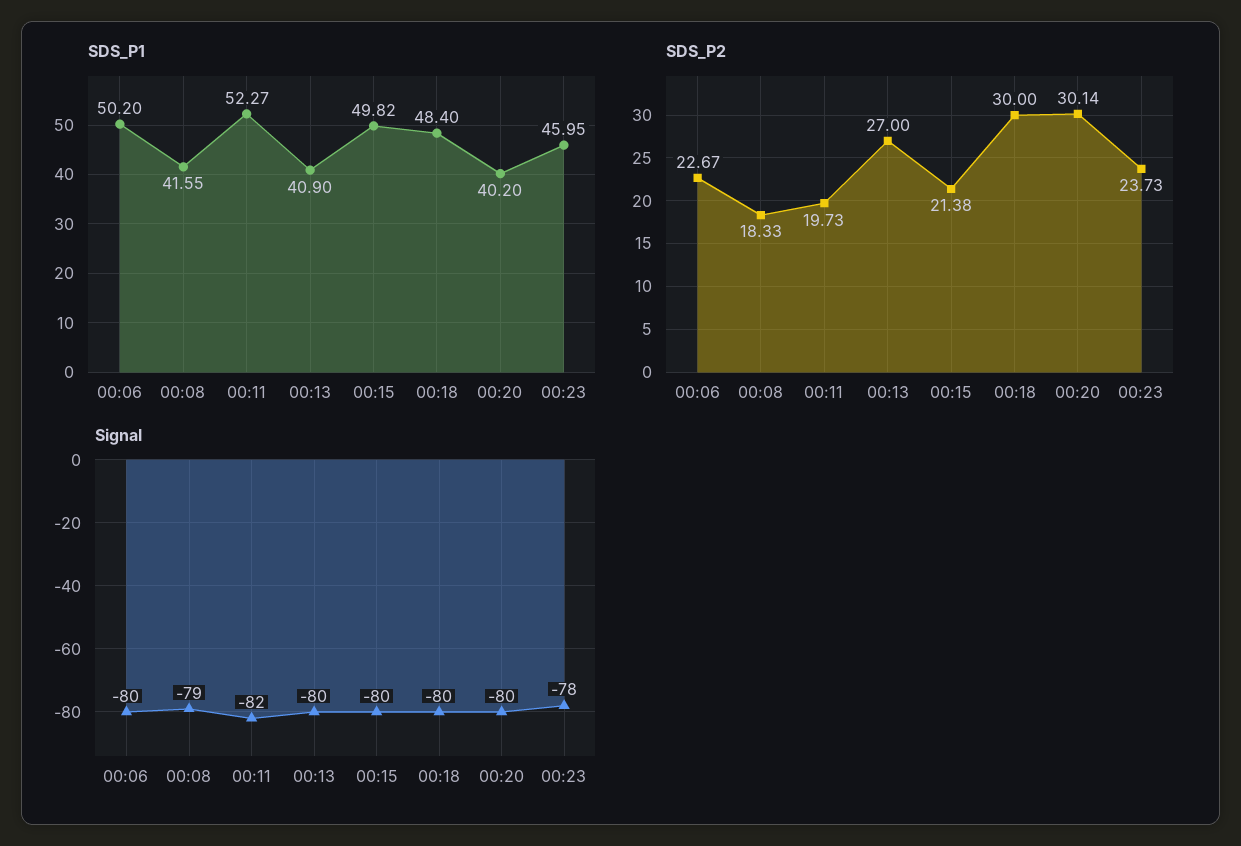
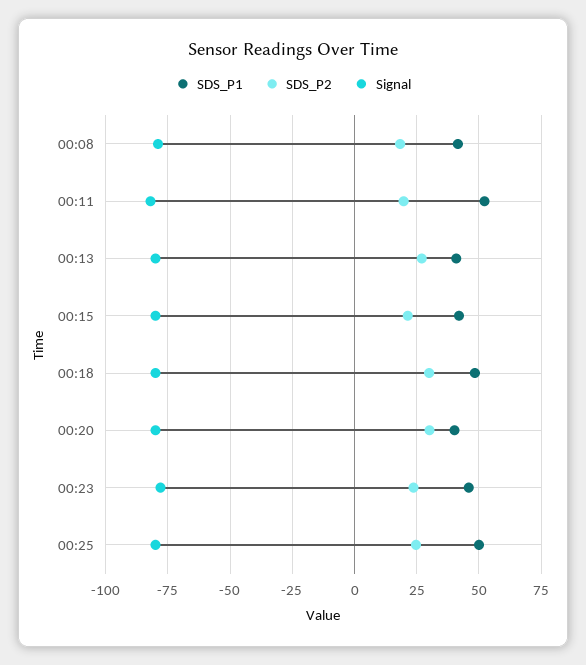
SDS_P1, 00:06: 50.2 -> none
SDS_P1, 00:15: 49.82 -> 42.5
SDS_P2, 00:06: 22.67 -> none
Signal, 00:06: -80 -> none
SDS_P1, 00:25: none -> 50
SDS_P2, 00:25: none -> 25
Signal, 00:25: none -> -80

